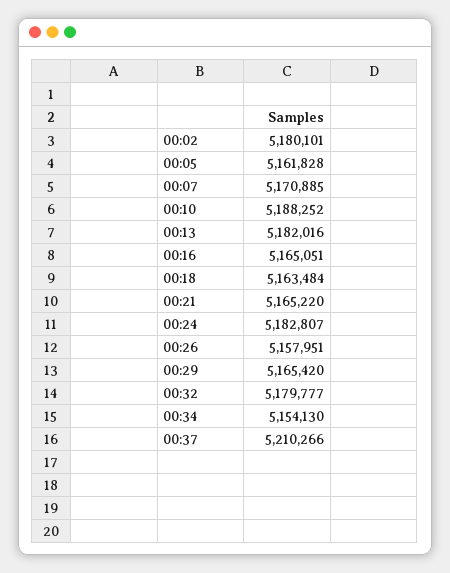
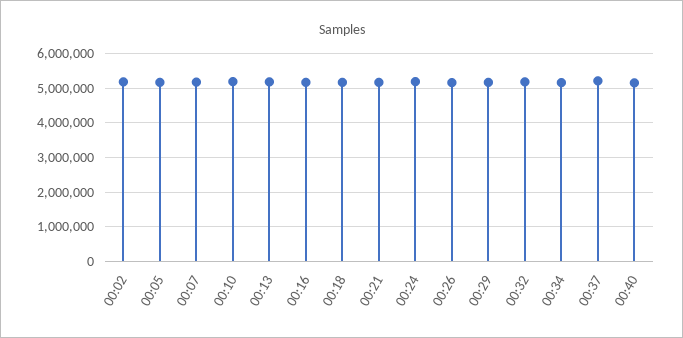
00:40: none -> 5200000

